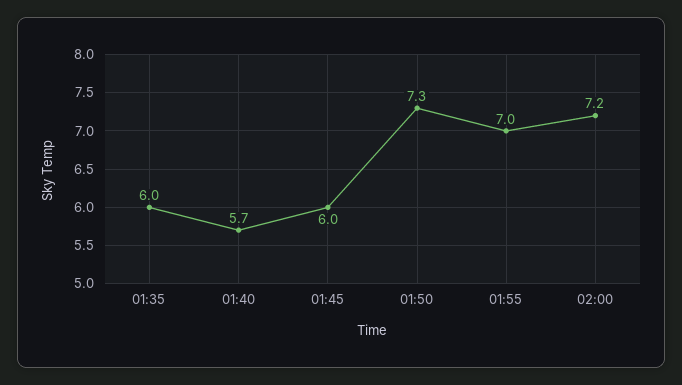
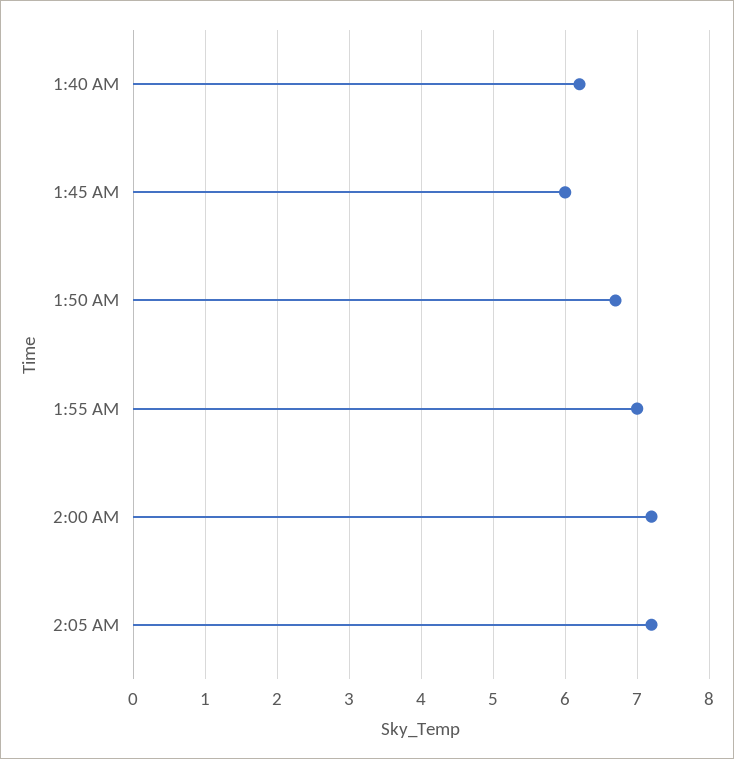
01:35: 6 -> none
01:40: 5.7 -> 6.2
01:50: 7.3 -> 6.7
2:05 AM: none -> 7.2

